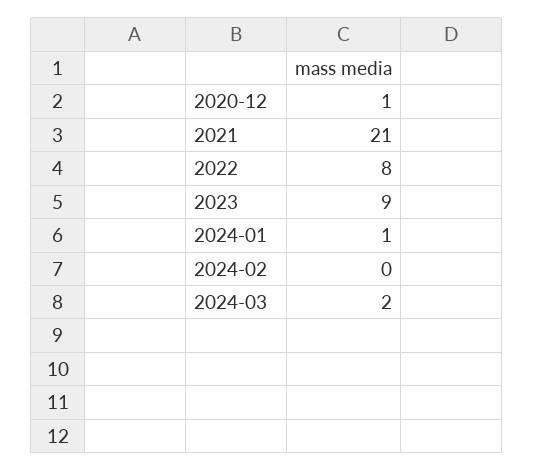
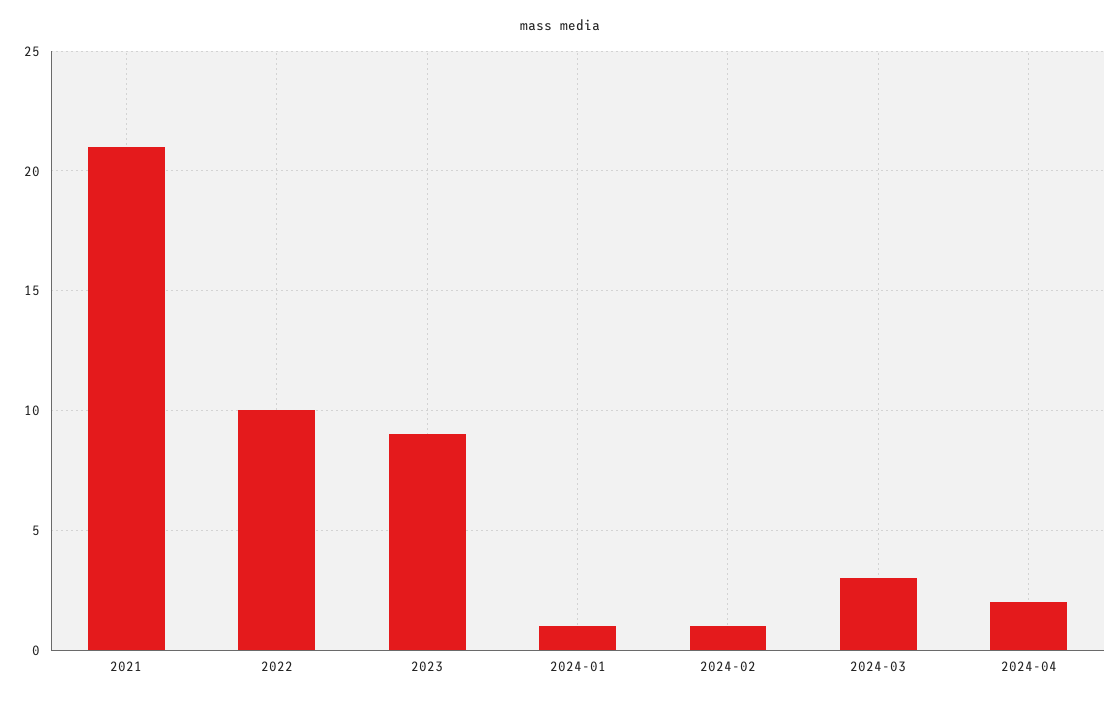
2020-12: 1 -> none
2022: 8 -> 10
2024-02: 0 -> 1
2024-03: 2 -> 3
2024-04: none -> 2

